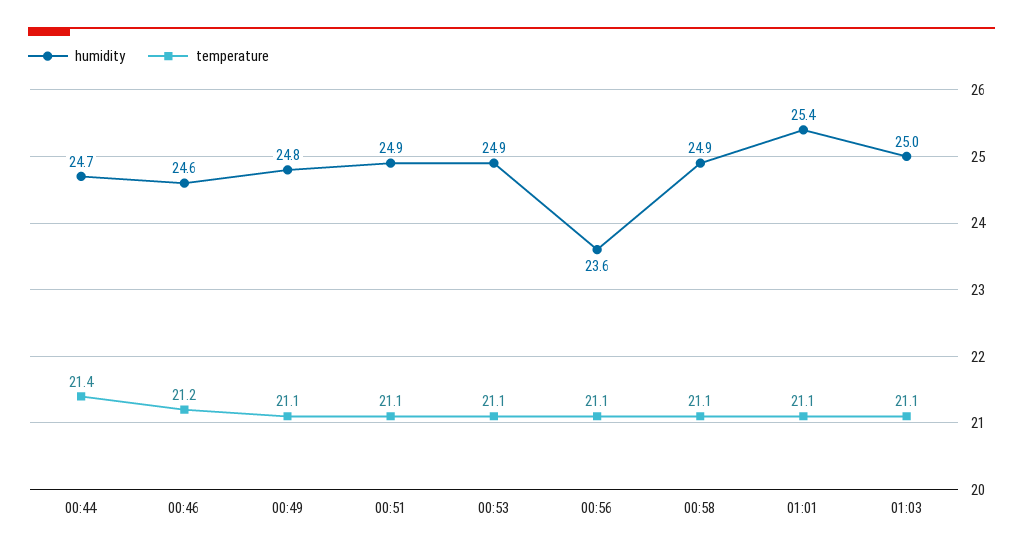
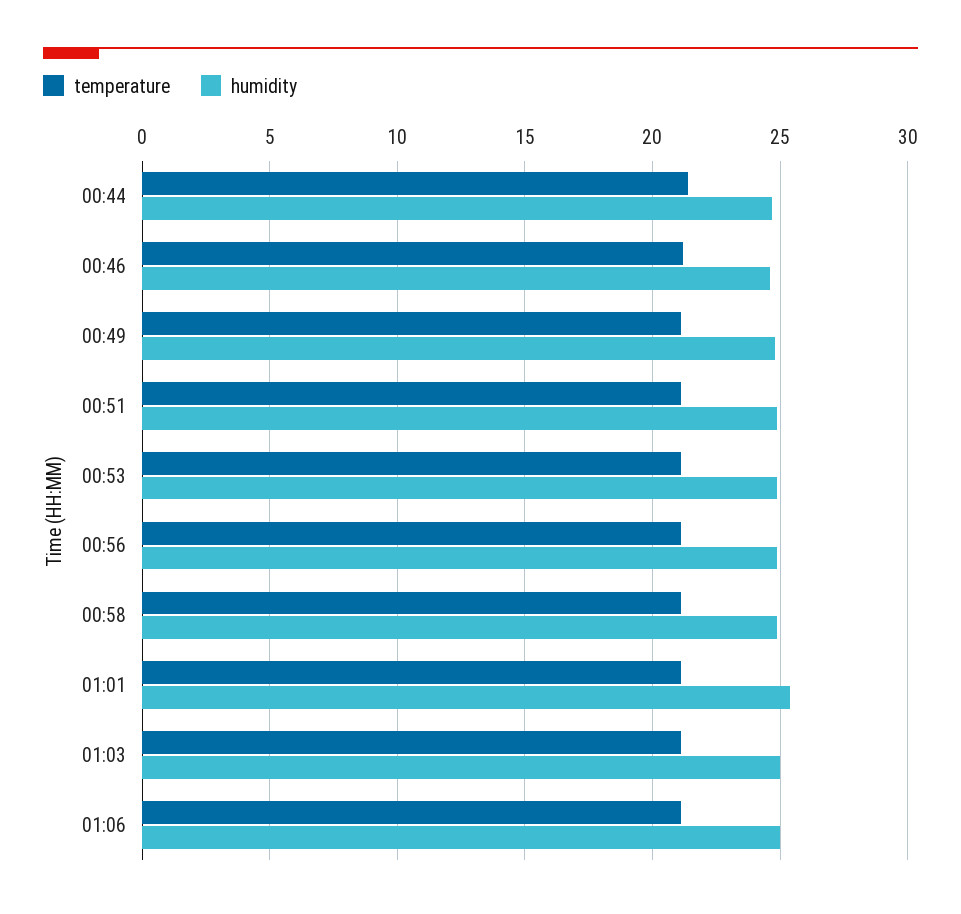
humidity, 00:56: 23.6 -> 25
temperature, 01:06: none -> 21
humidity, 01:06: none -> 25

